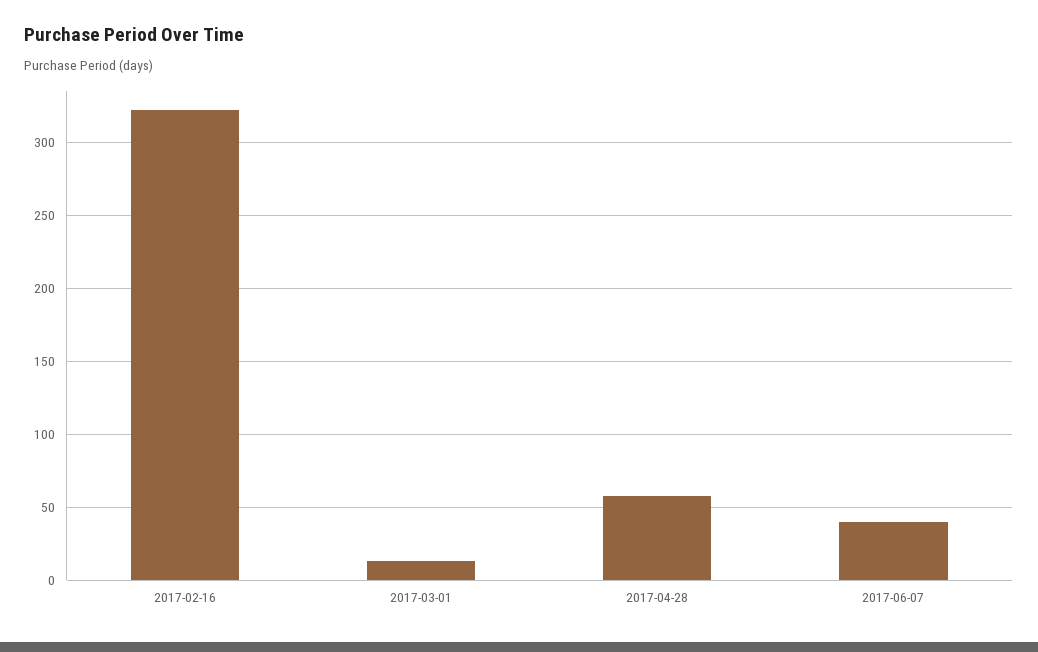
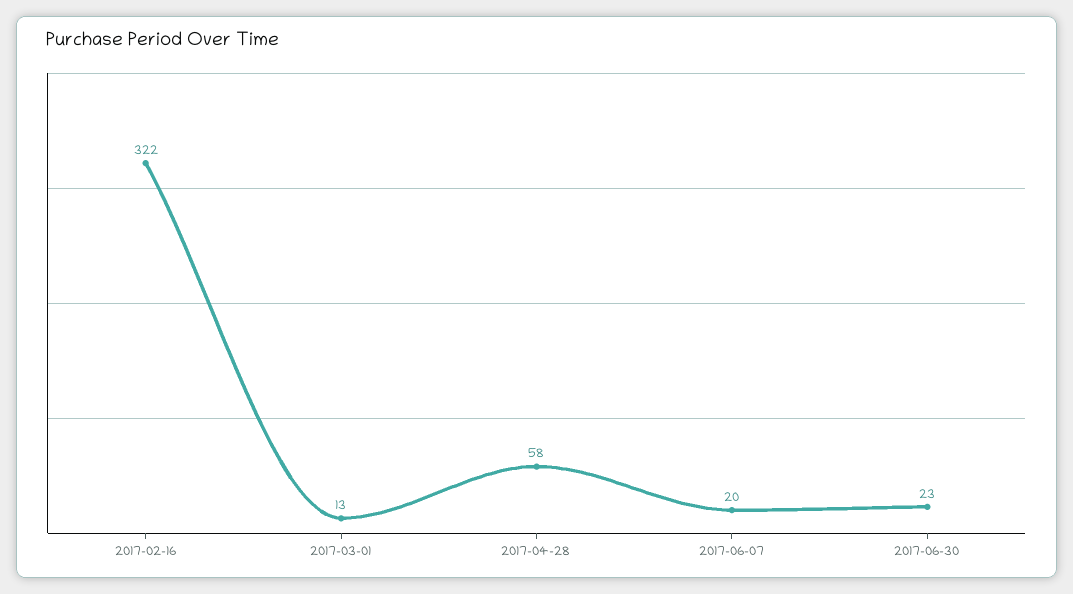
2017-06-07: 40 -> 20
2017-06-30: none -> 23

